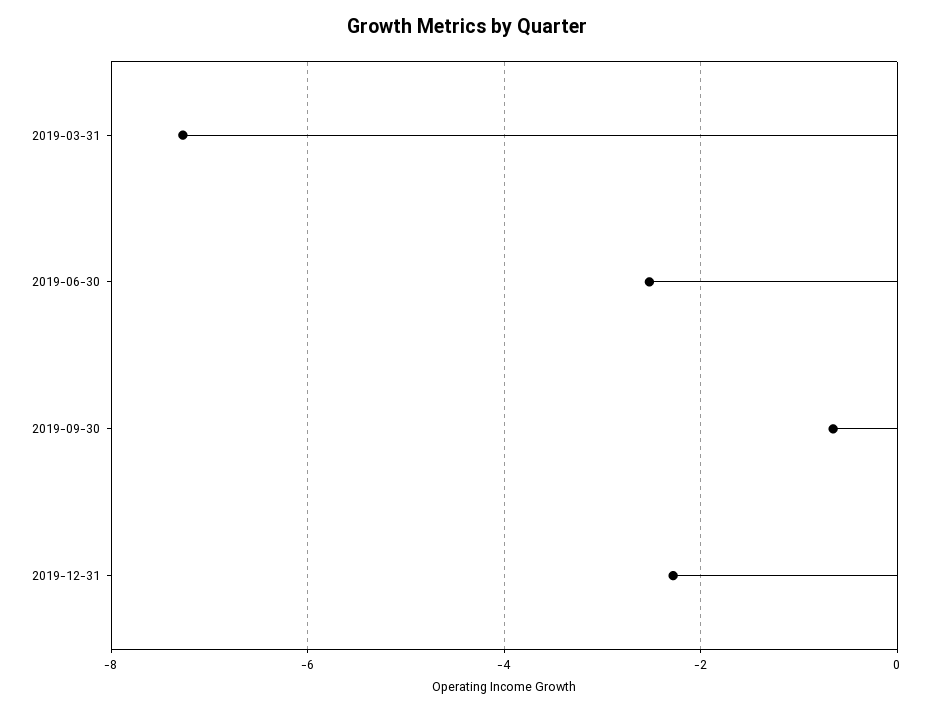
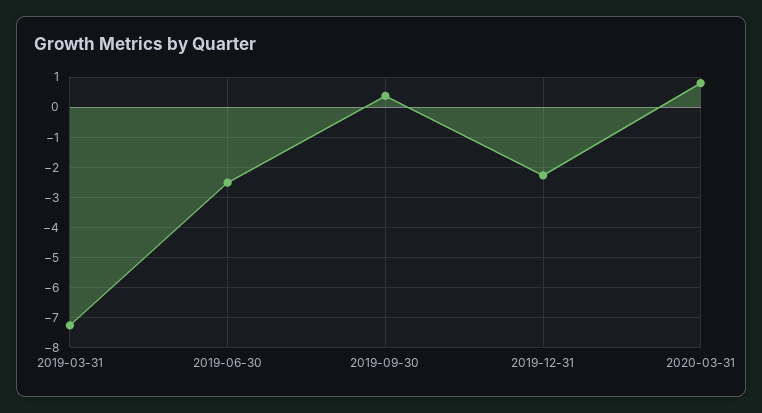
2019-09-30: -0.6 -> 0.4
2020-03-31: none -> 0.8

